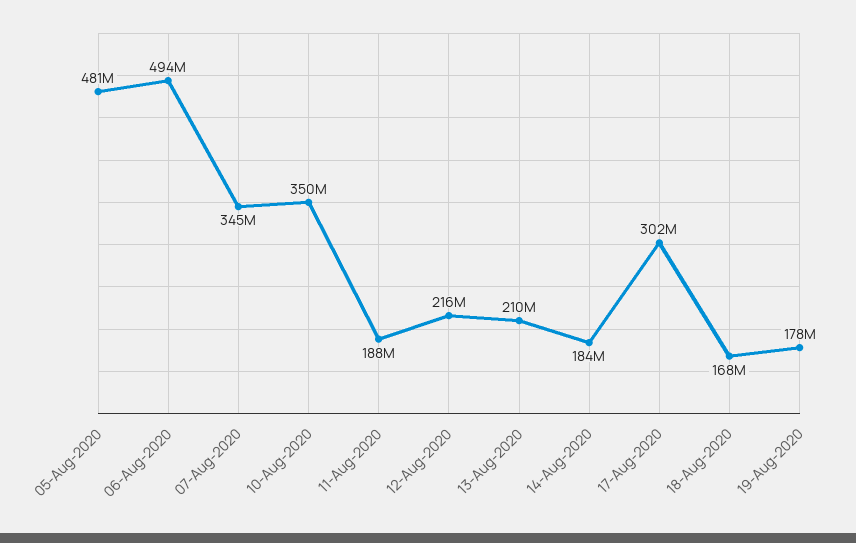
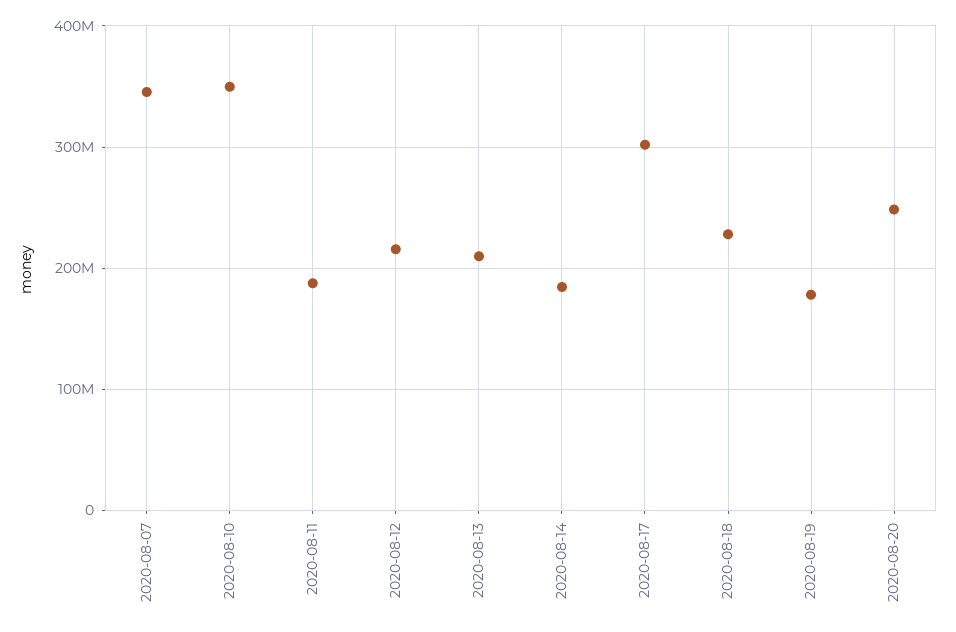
05-Aug-2020: 481000000 -> none
06-Aug-2020: 494000000 -> none
18-Aug-2020: 168000000 -> 230000000
2020-08-20: none -> 250000000

